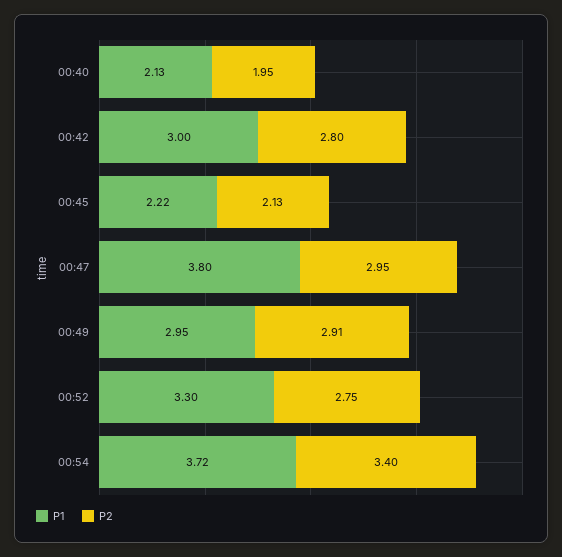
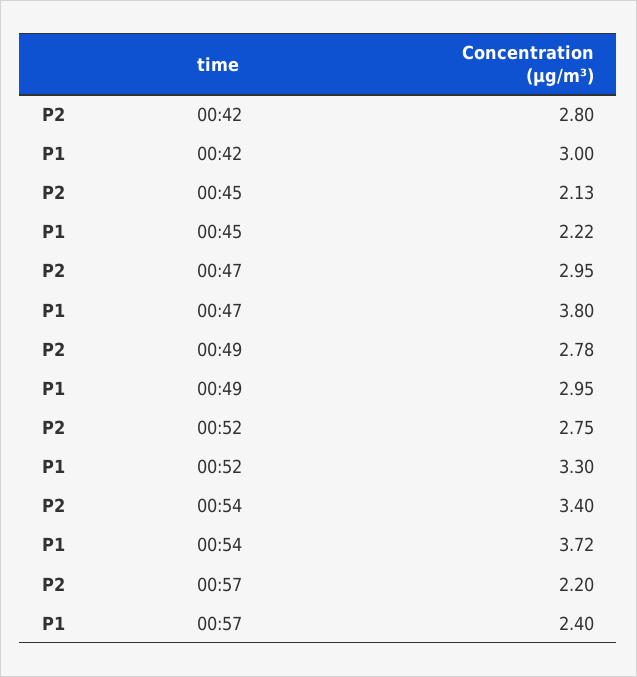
P1, 00:40: 2.13 -> none
P2, 00:40: 1.95 -> none
P2, 00:49: 2.91 -> 2.78
P2, 00:57: none -> 2.2
P1, 00:57: none -> 2.4

